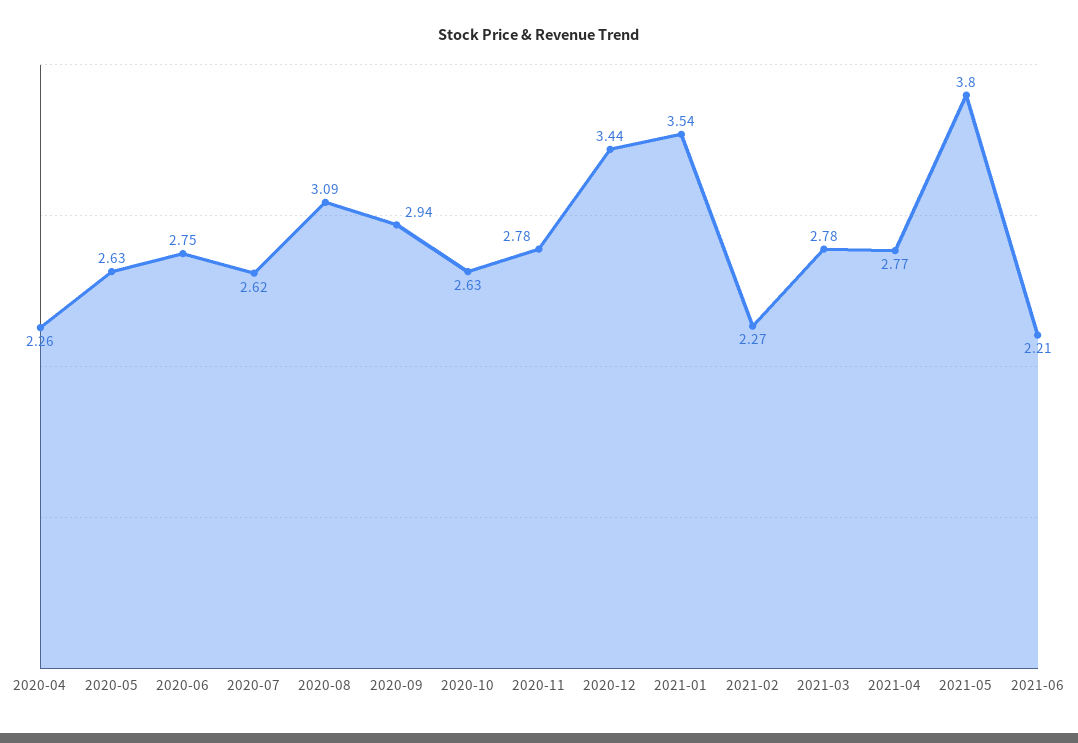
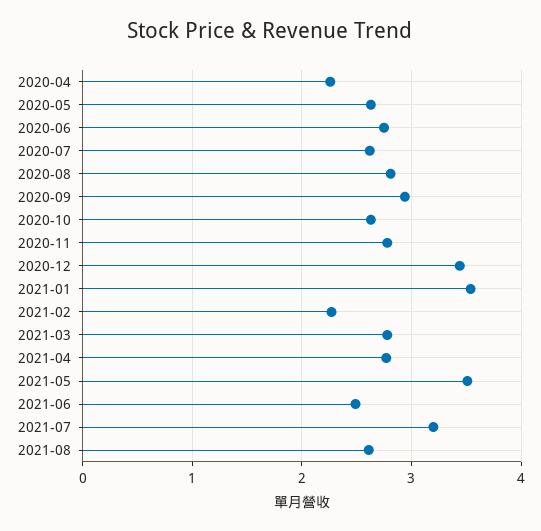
2020-08: 3.09 -> 2.8
2021-05: 3.8 -> 3.5
2021-06: 2.21 -> 2.5
2021-07: none -> 3.2
2021-08: none -> 2.6

